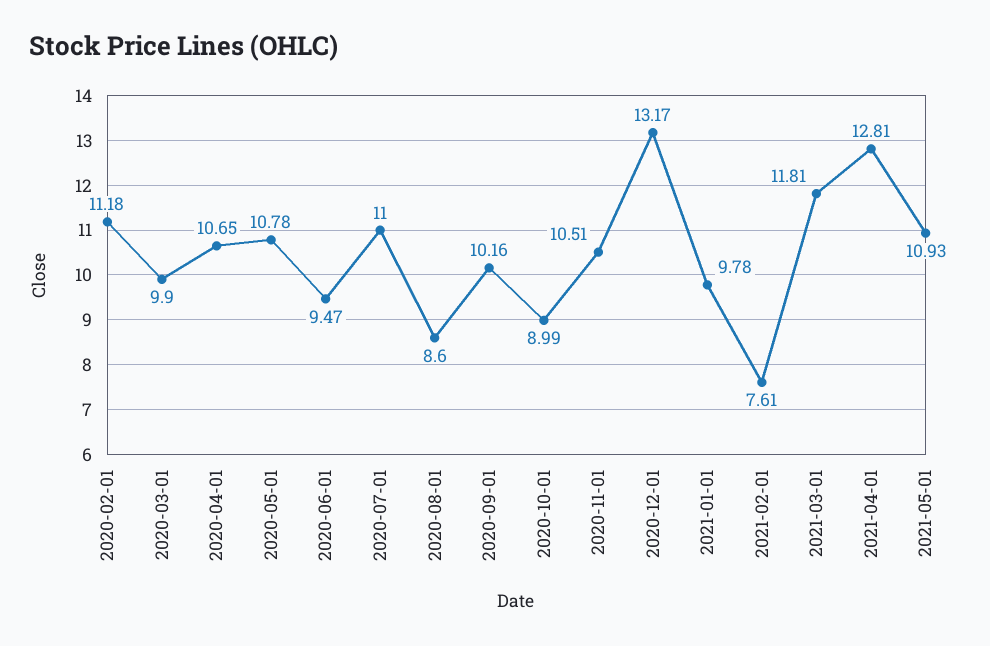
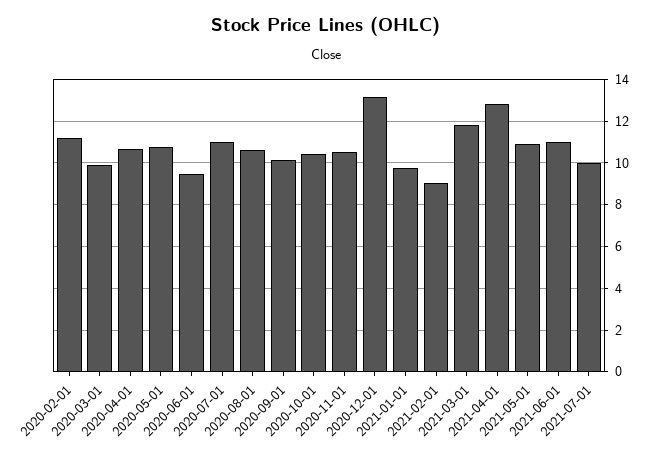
2020-08-01: 8.6 -> 10.5
2020-10-01: 8.99 -> 10.5
2021-02-01: 7.61 -> 9
2021-06-01: none -> 11
2021-07-01: none -> 10

